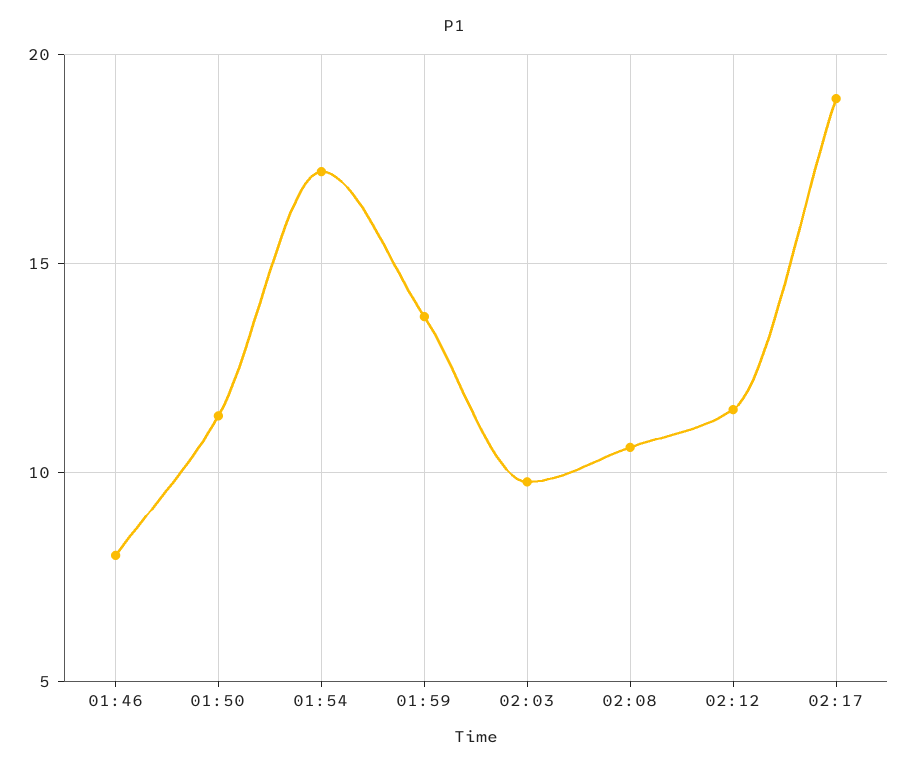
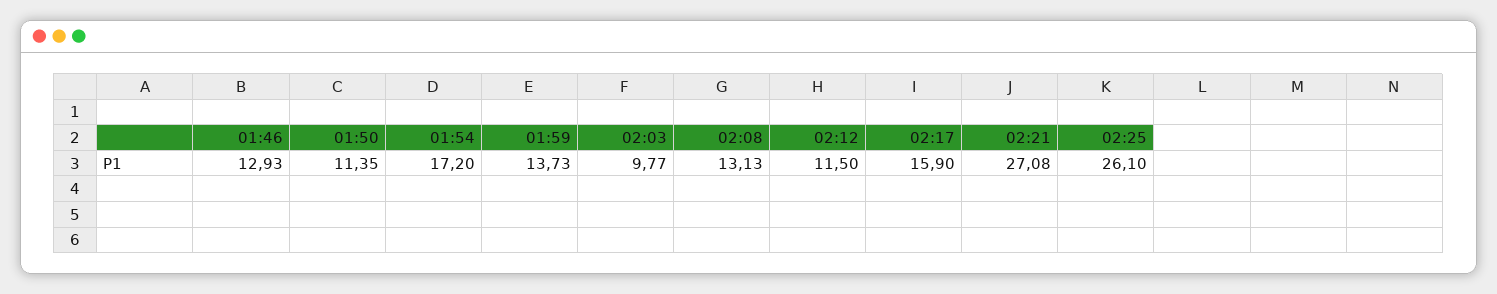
01:46: 8 -> 12.93
02:08: 10.5 -> 13.13
02:17: 19 -> 15.9
02:21: none -> 27.08
02:25: none -> 26.1

